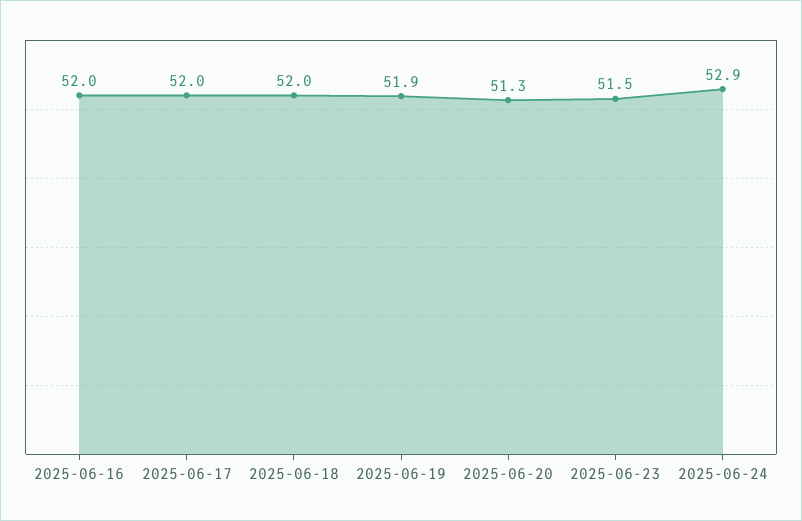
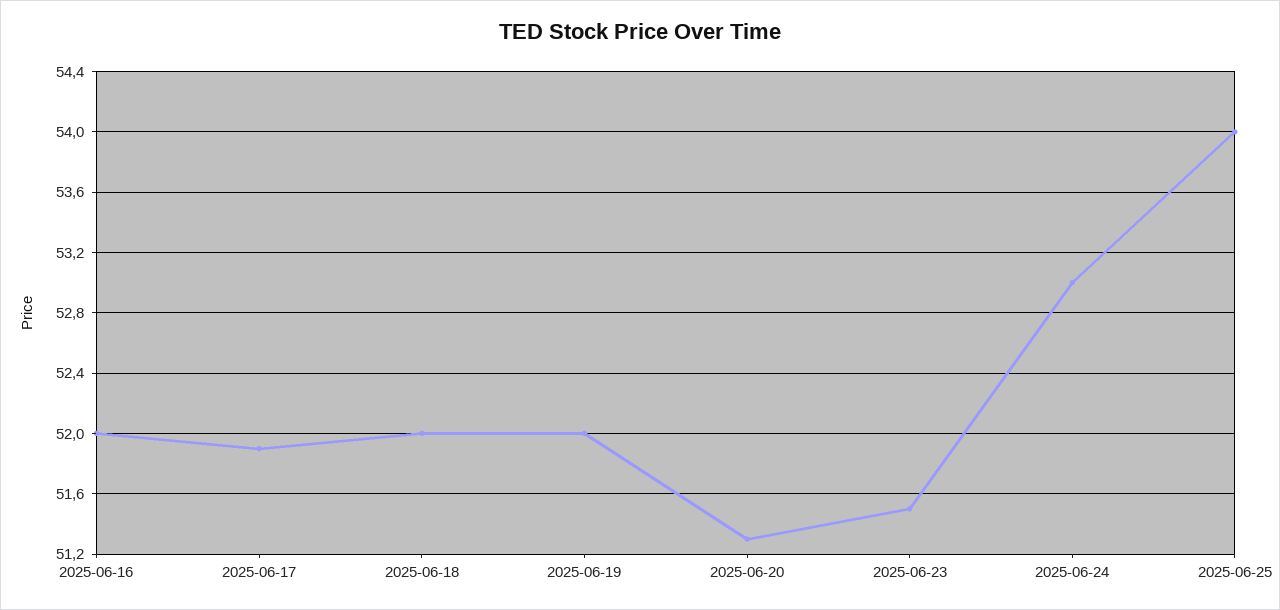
2025-06-17: 52 -> 51.9
2025-06-19: 51.9 -> 52
2025-06-24: 52.9 -> 53
2025-06-25: none -> 54

